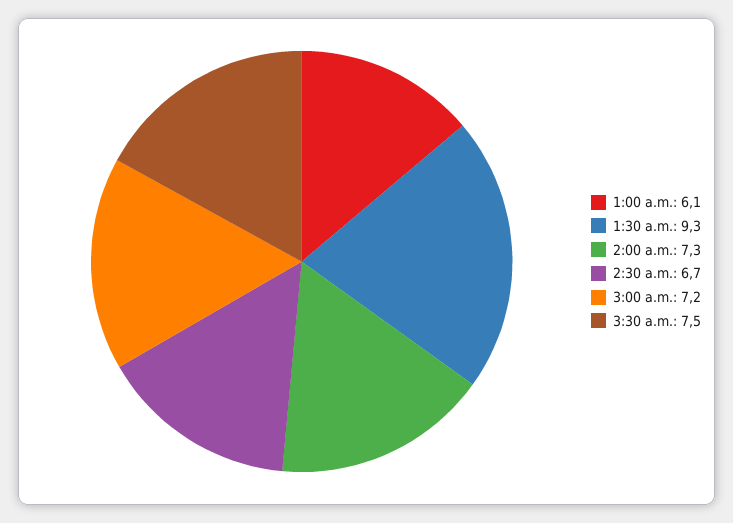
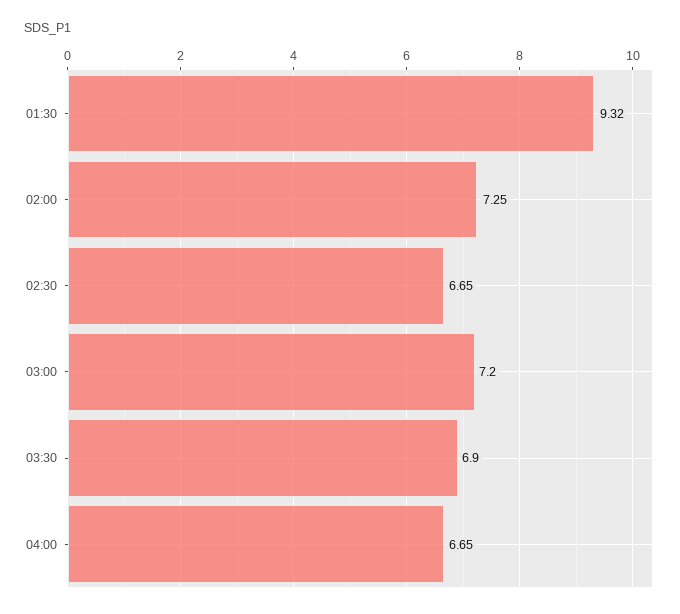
1:00 a.m.: 6.1 -> none
3:30 a.m.: 7.5 -> 6.9
04:00: none -> 6.65

